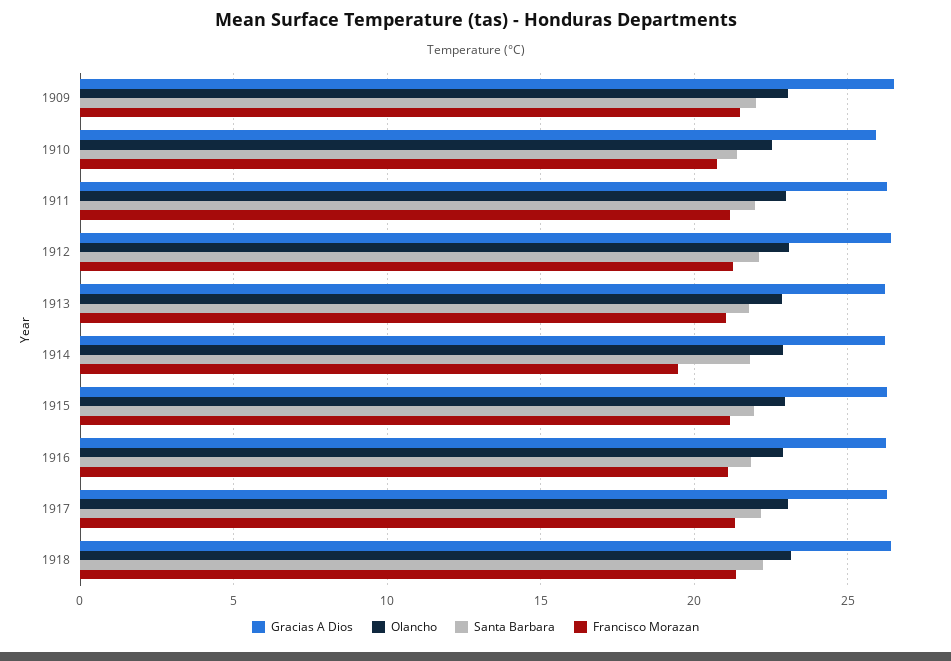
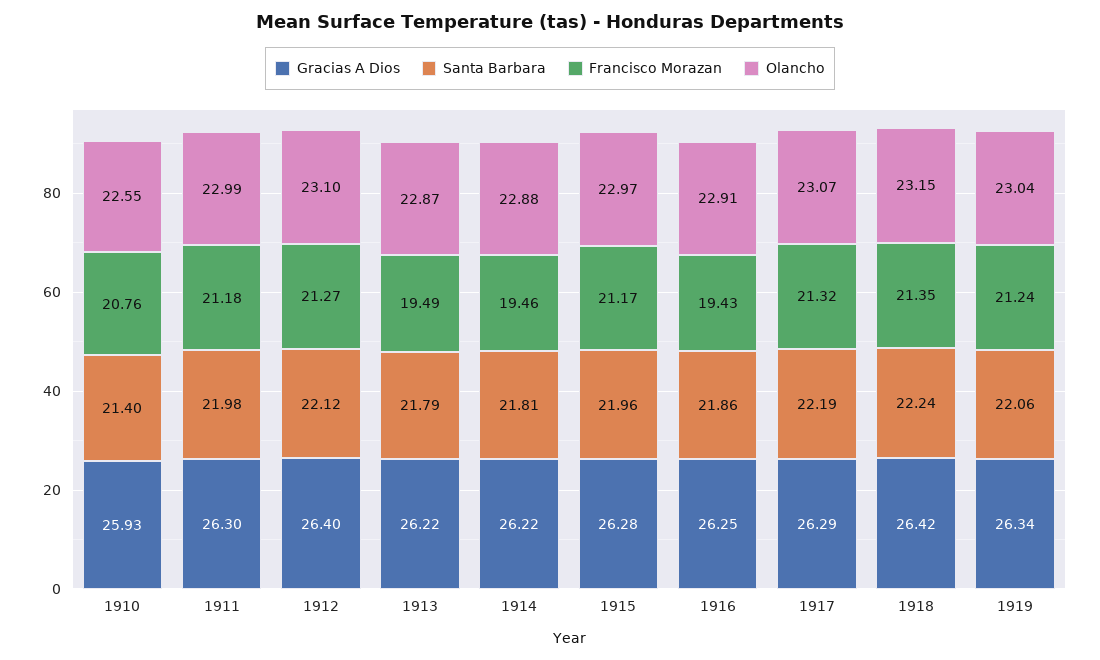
Gracias A Dios, 1909: 26.5 -> none
Olancho, 1909: 23 -> none
Santa Barbara, 1909: 22 -> none
Francisco Morazan, 1909: 21.5 -> none
Francisco Morazan, 1913: 21 -> 19.49
Francisco Morazan, 1916: 21 -> 19.43
Gracias A Dios, 1919: none -> 26.34
Santa Barbara, 1919: none -> 22.06
Francisco Morazan, 1919: none -> 21.24
Olancho, 1919: none -> 23.04

